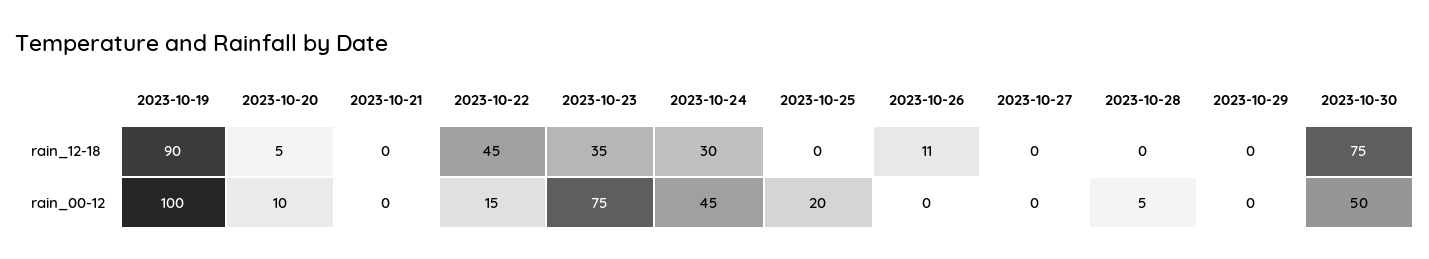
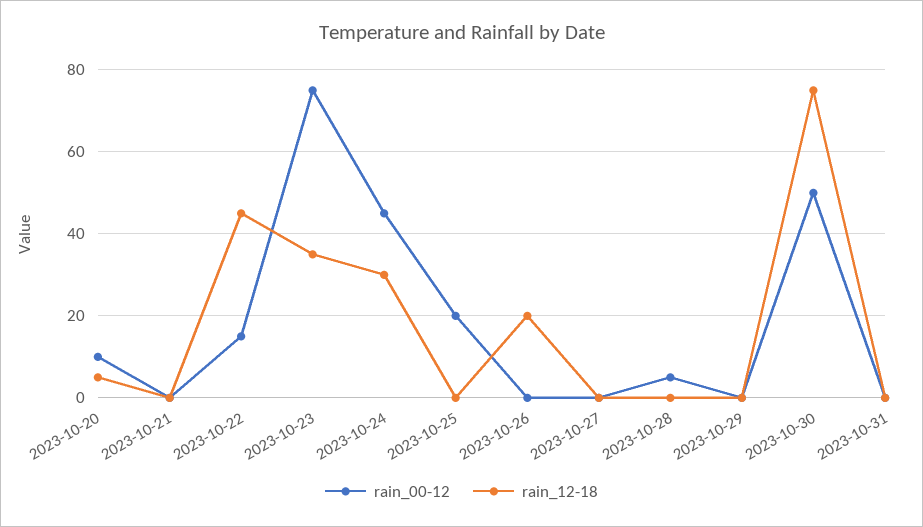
rain_12-18, 2023-10-19: 90 -> none
rain_12-18, 2023-10-26: 11 -> 20
rain_00-12, 2023-10-19: 100 -> none
rain_00-12, 2023-10-31: none -> 0
rain_12-18, 2023-10-31: none -> 0

